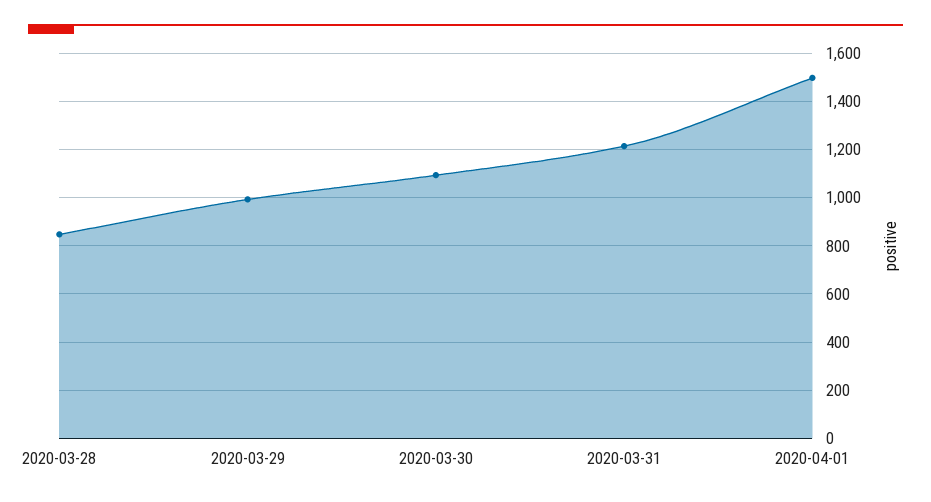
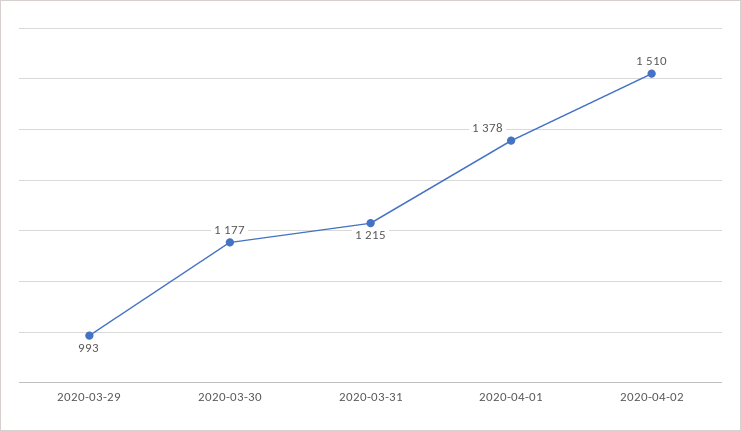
2020-03-28: 850 -> none
2020-03-30: 1100 -> 1177
2020-04-01: 1500 -> 1378
2020-04-02: none -> 1510

